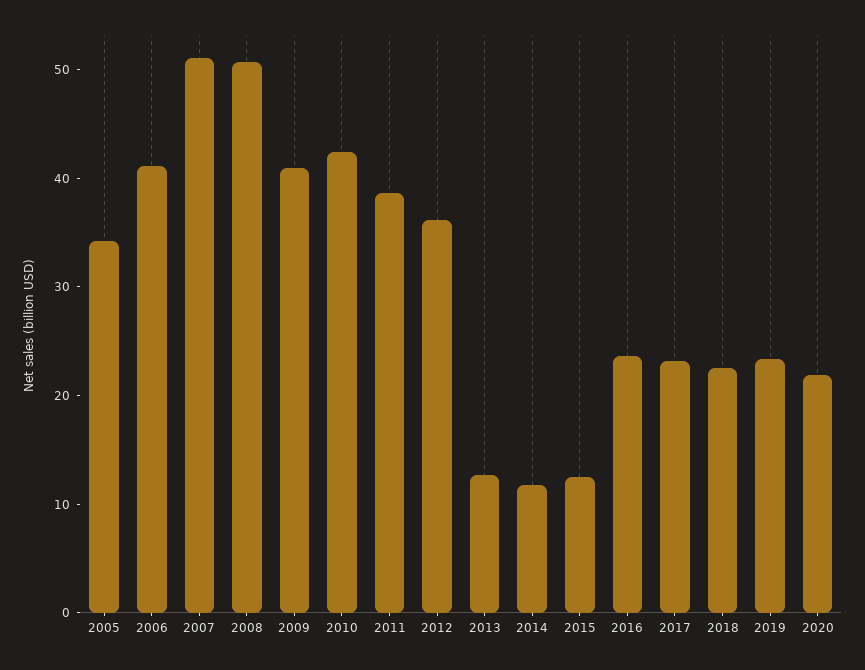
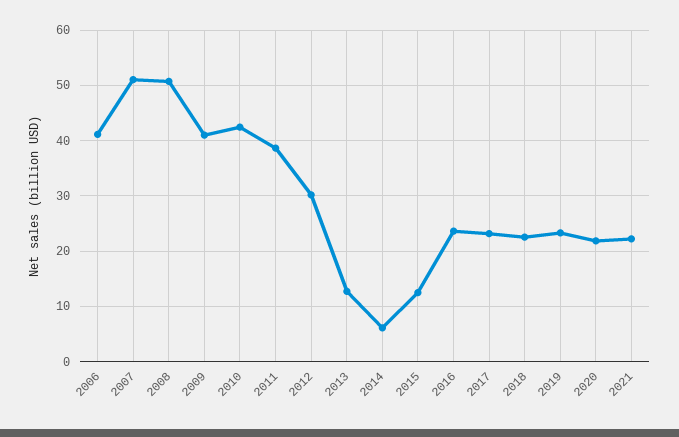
2005: 34 -> none
2012: 36 -> 30
2014: 12 -> 6
2021: none -> 22

